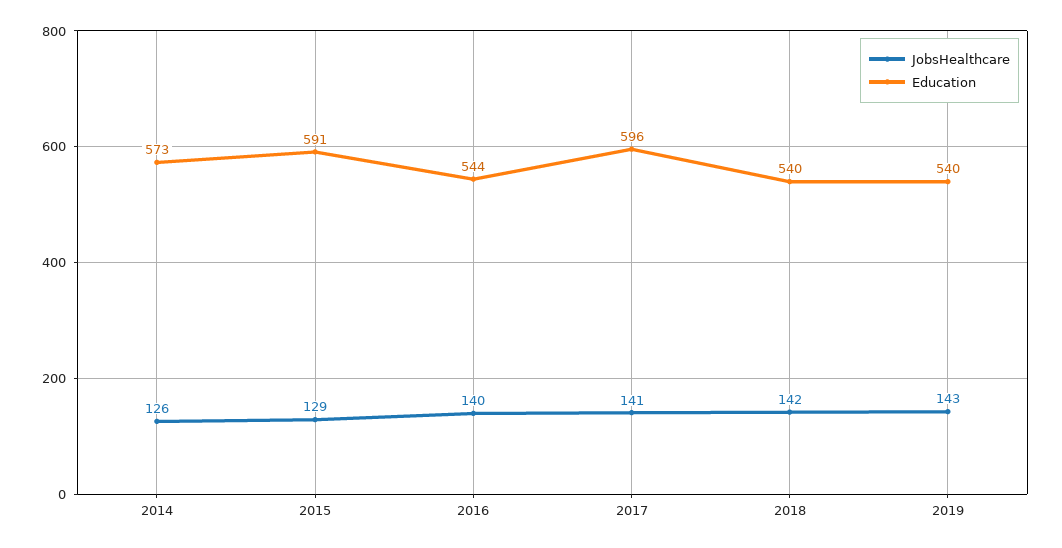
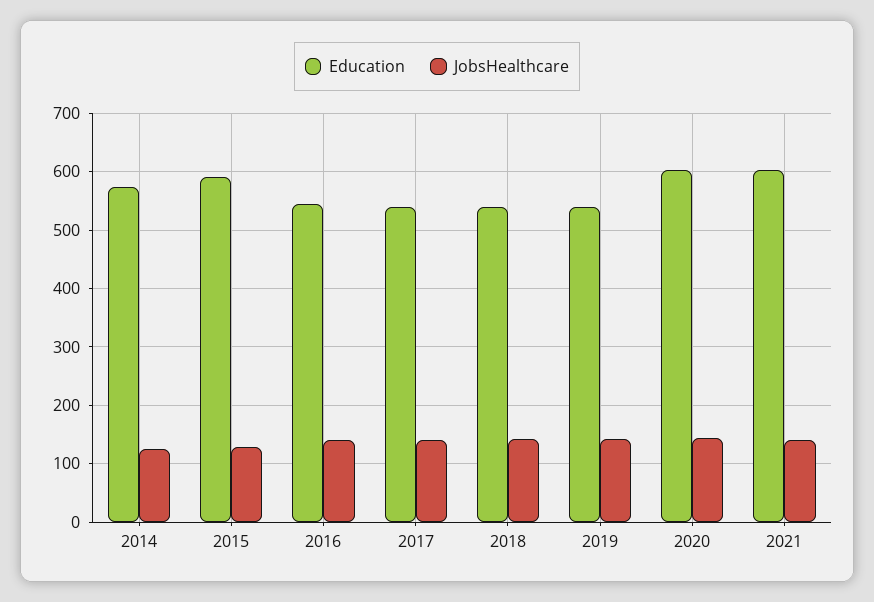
Education, 2017: 596 -> 540
Education, 2020: none -> 600
JobsHealthcare, 2020: none -> 140
Education, 2021: none -> 600
JobsHealthcare, 2021: none -> 140

